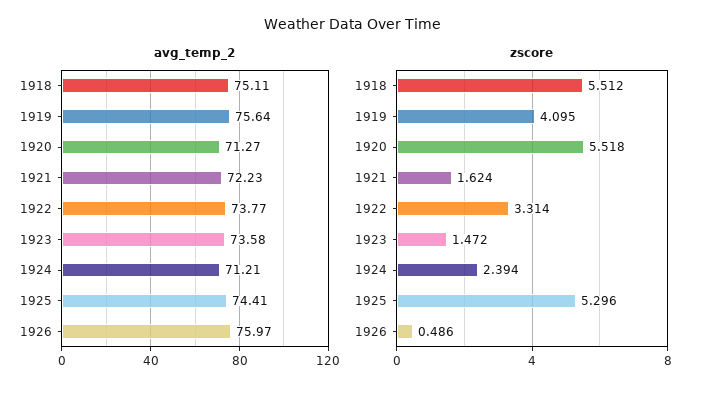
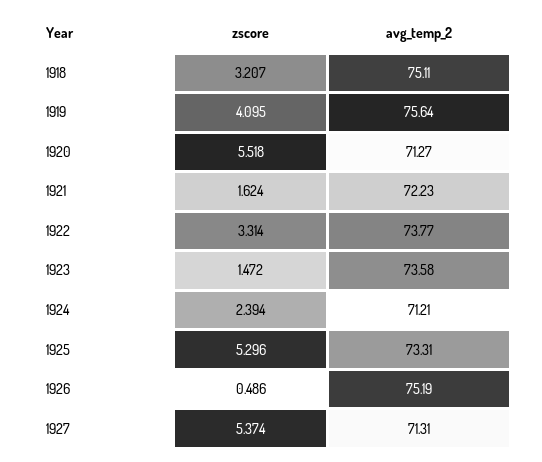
avg_temp_2, 1925: 74.41 -> 73.31
avg_temp_2, 1926: 75.97 -> 75.19
zscore, 1918: 5.512 -> 3.207
zscore, 1927: none -> 5.374
avg_temp_2, 1927: none -> 71.31

